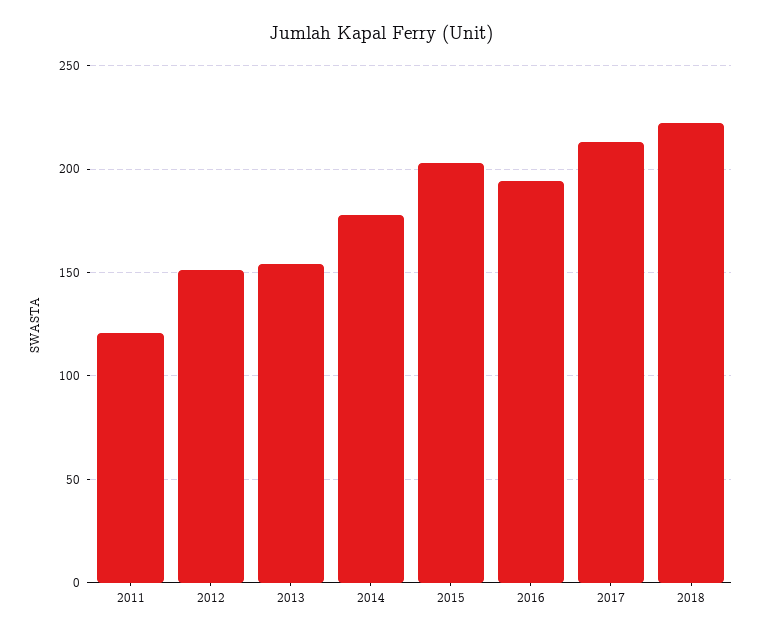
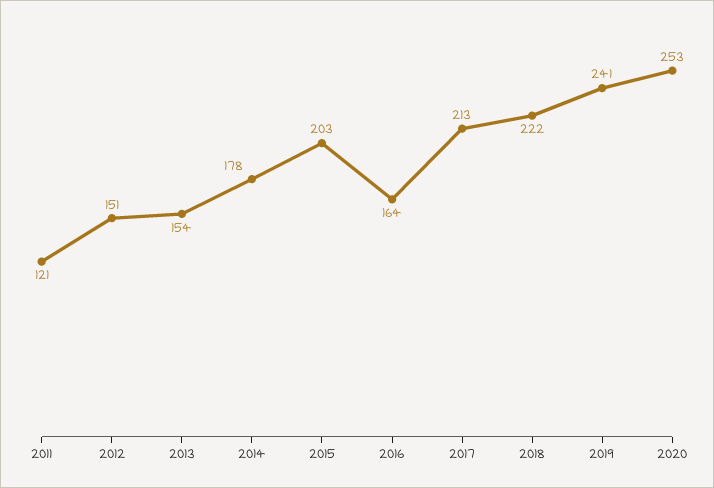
2016: 195 -> 164
2019: none -> 241
2020: none -> 253

